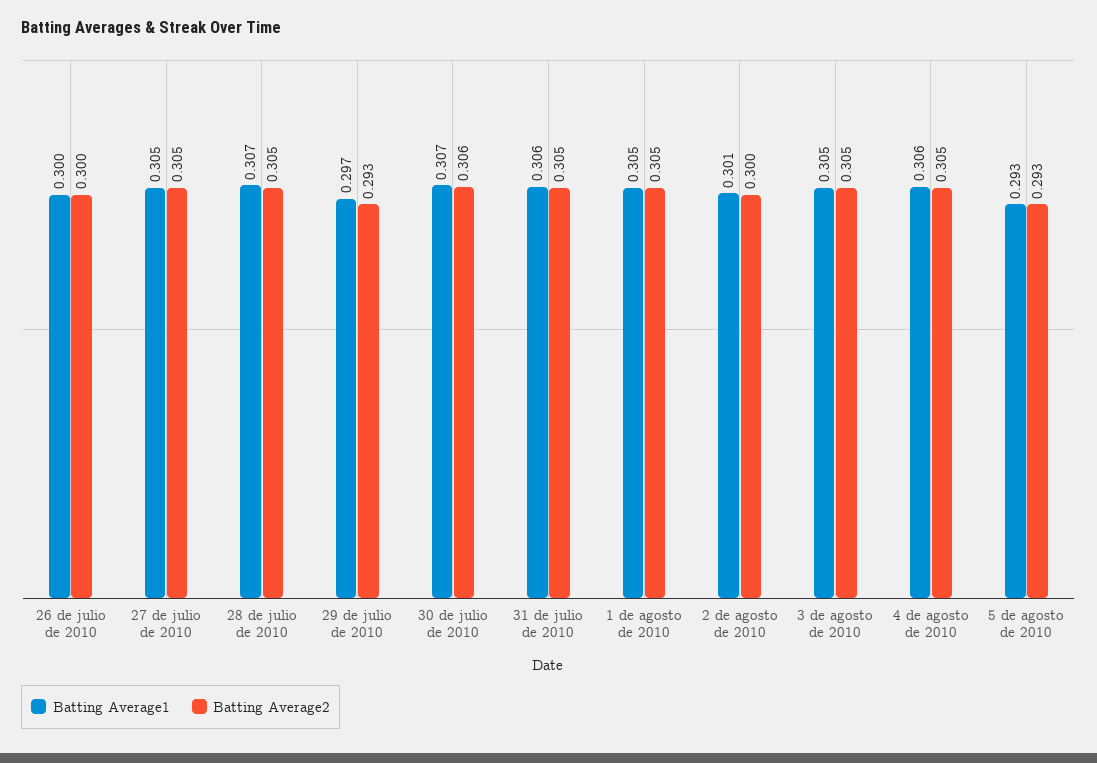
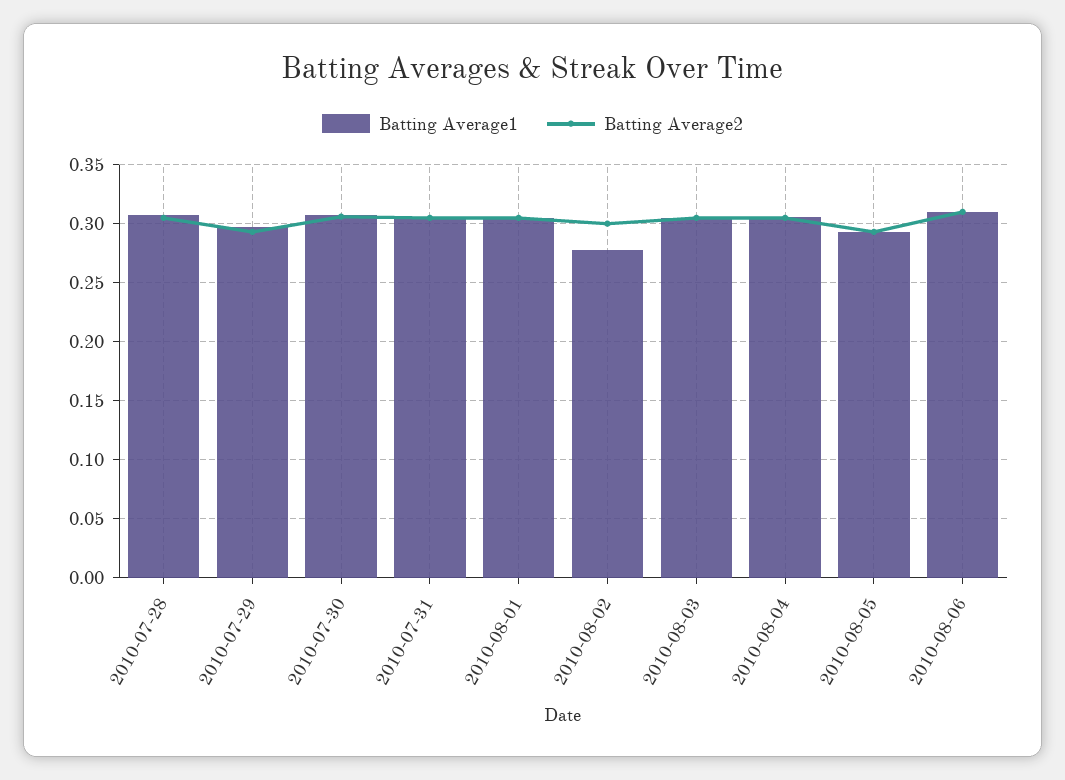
Batting Average1, 26 de julio de 2010: 0.3 -> none
Batting Average2, 26 de julio de 2010: 0.3 -> none
Batting Average1, 27 de julio de 2010: 0.305 -> none
Batting Average2, 27 de julio de 2010: 0.305 -> none
Batting Average1, 2 de agosto de 2010: 0.301 -> 0.28
Batting Average1, 2010-08-06: none -> 0.31
Batting Average2, 2010-08-06: none -> 0.31

